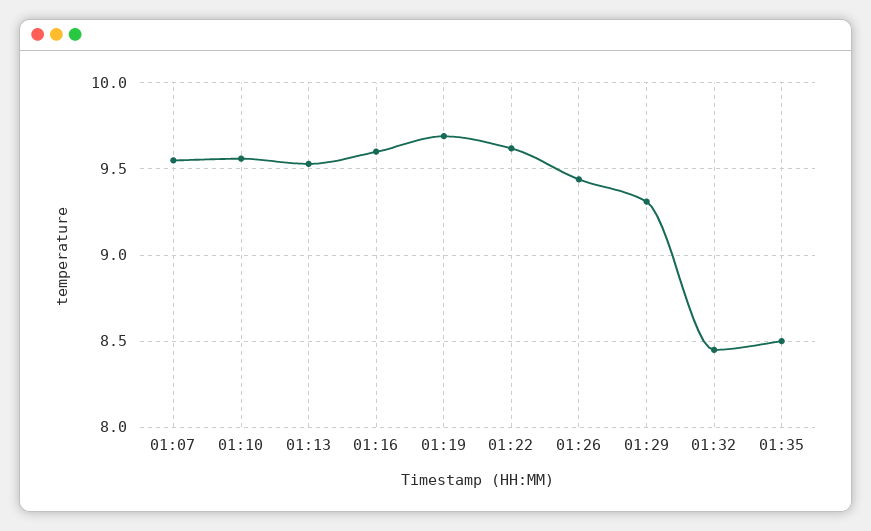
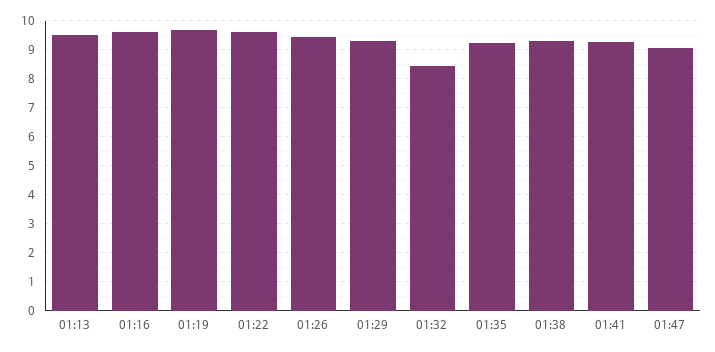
01:07: 9.55 -> none
01:10: 9.55 -> none
01:35: 8.5 -> 9.25
01:38: none -> 9.25
01:41: none -> 9.25
01:47: none -> 9

